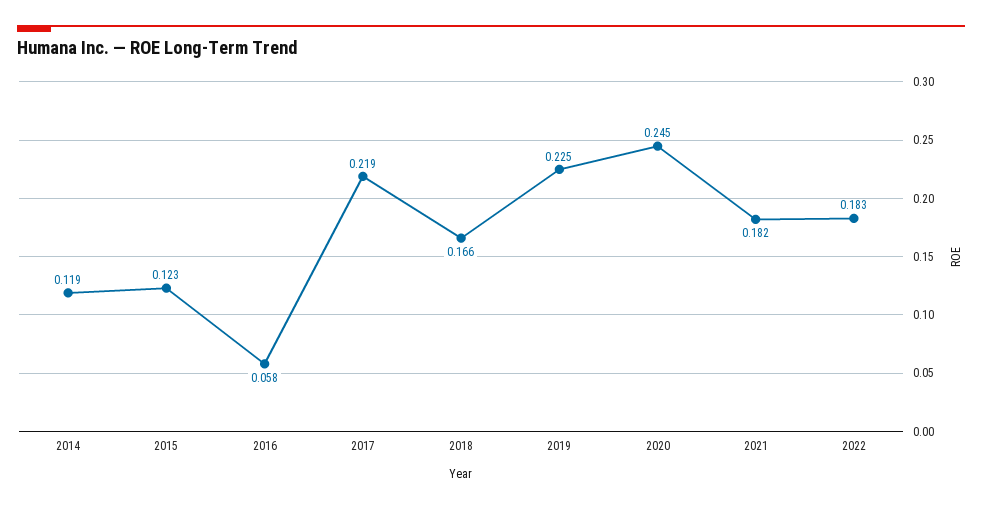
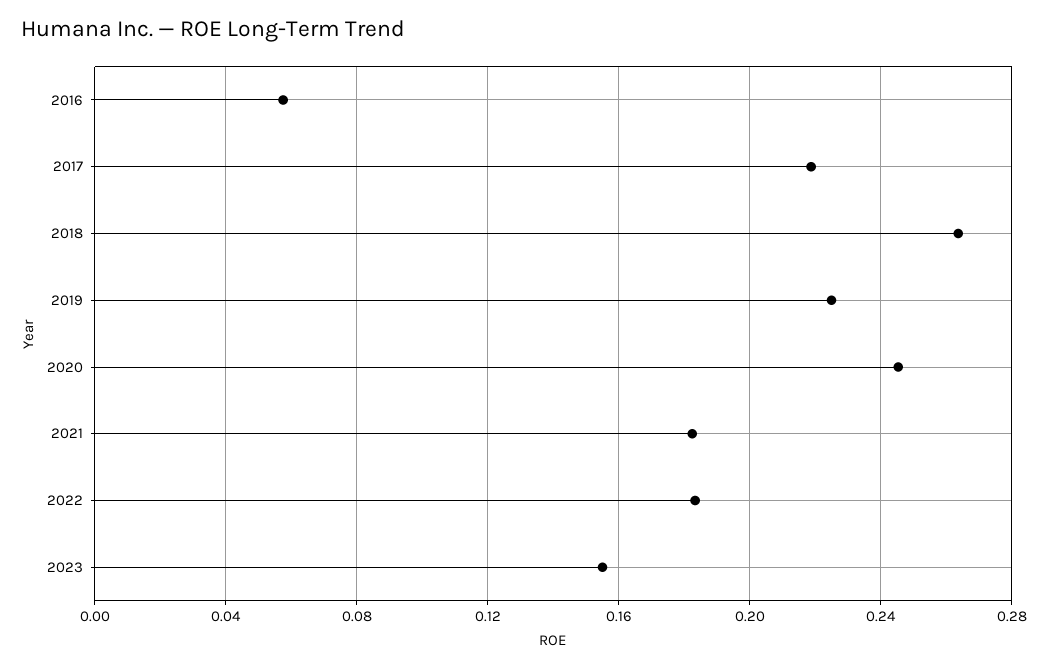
2014: 0.119 -> none
2015: 0.123 -> none
2018: 0.166 -> 0.265
2023: none -> 0.155

